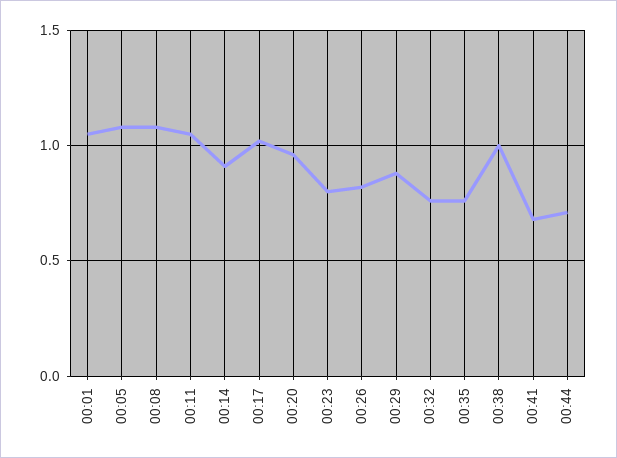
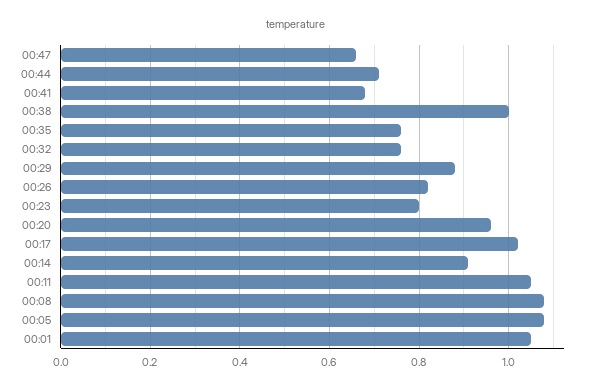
00:47: none -> 0.65

